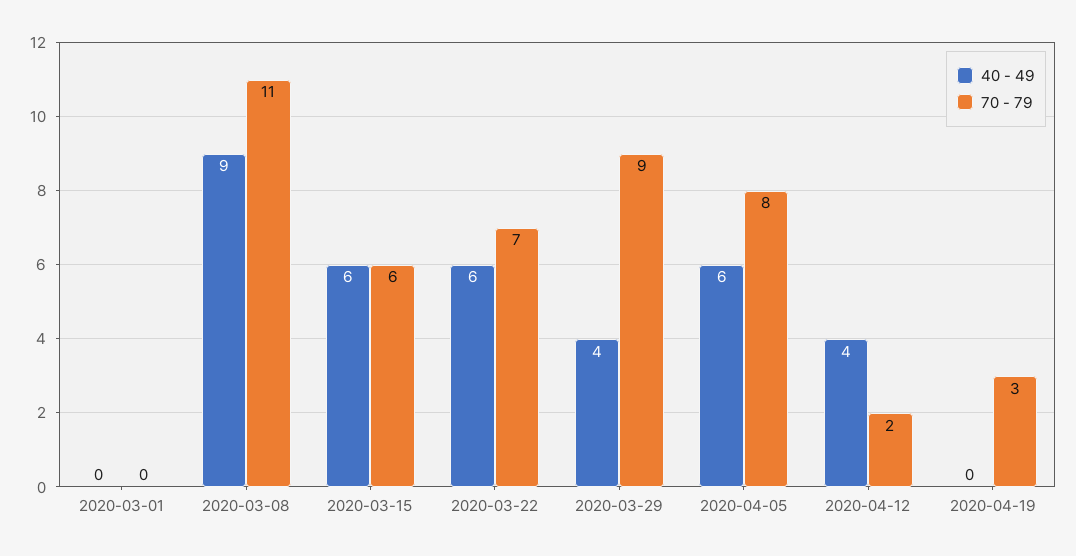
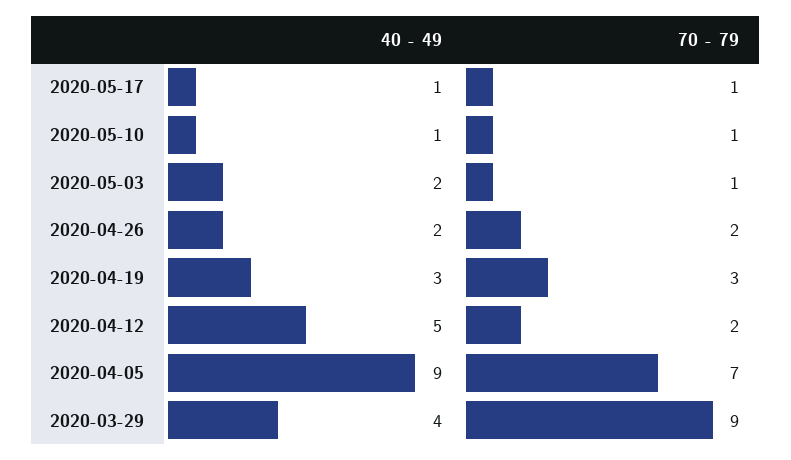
40 - 49, 2020-03-01: 0 -> none
70 - 79, 2020-03-01: 0 -> none
40 - 49, 2020-03-08: 9 -> none
70 - 79, 2020-03-08: 11 -> none
40 - 49, 2020-03-15: 6 -> none
70 - 79, 2020-03-15: 6 -> none
40 - 49, 2020-03-22: 6 -> none
70 - 79, 2020-03-22: 7 -> none
40 - 49, 2020-04-05: 6 -> 9
70 - 79, 2020-04-05: 8 -> 7
40 - 49, 2020-04-12: 4 -> 5
40 - 49, 2020-04-19: 0 -> 3
40 - 49, 2020-05-17: none -> 1
70 - 79, 2020-05-17: none -> 1
40 - 49, 2020-05-10: none -> 1
70 - 79, 2020-05-10: none -> 1
40 - 49, 2020-05-03: none -> 2
70 - 79, 2020-05-03: none -> 1
40 - 49, 2020-04-26: none -> 2
70 - 79, 2020-04-26: none -> 2

